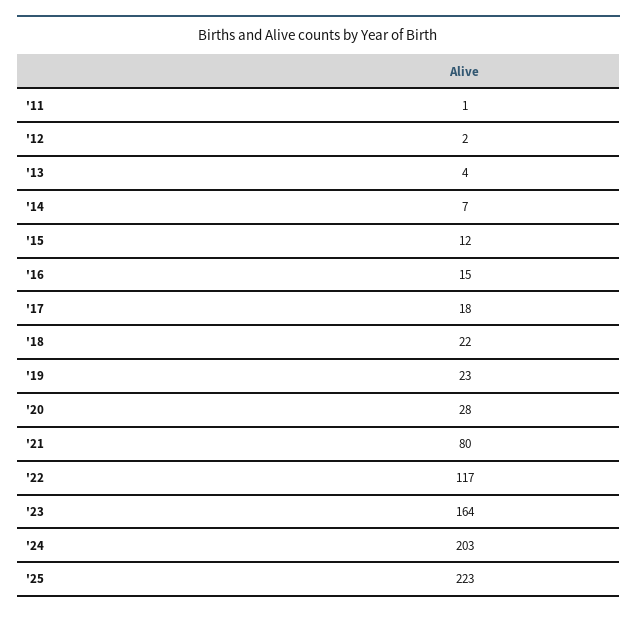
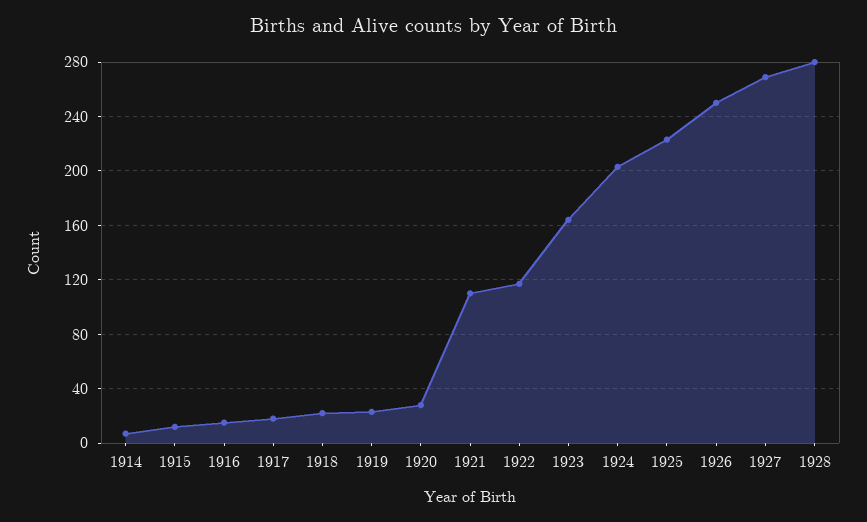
'11: 1 -> none
'12: 2 -> none
'13: 4 -> none
'21: 80 -> 110
1926: none -> 250
1927: none -> 270
1928: none -> 280

